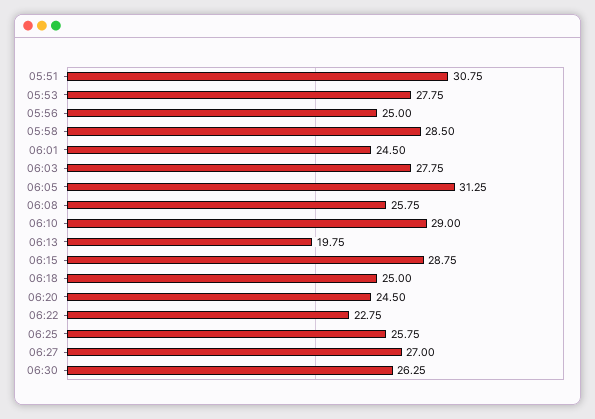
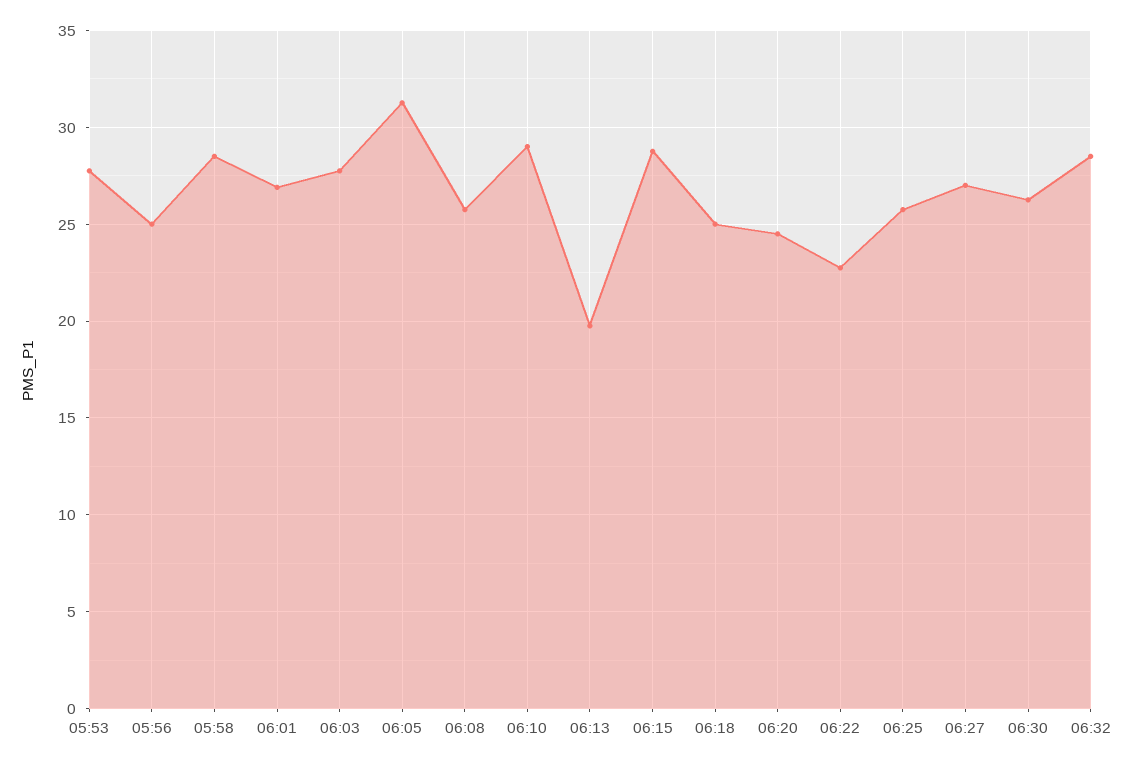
05:51: 30.75 -> none
06:01: 24.5 -> 27
06:32: none -> 28.5

